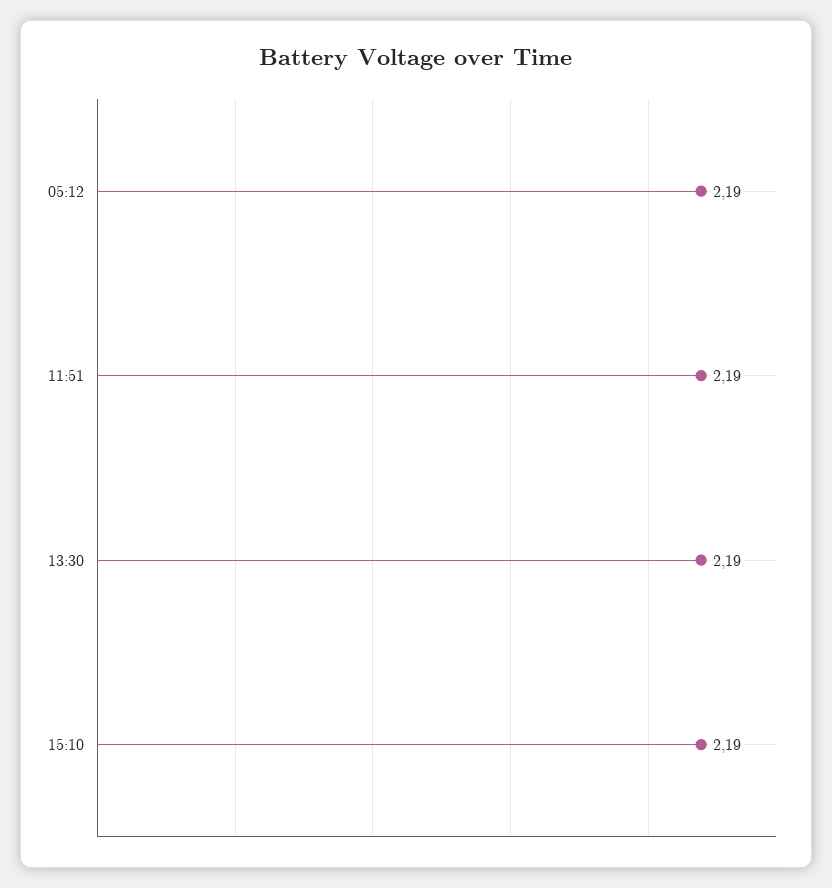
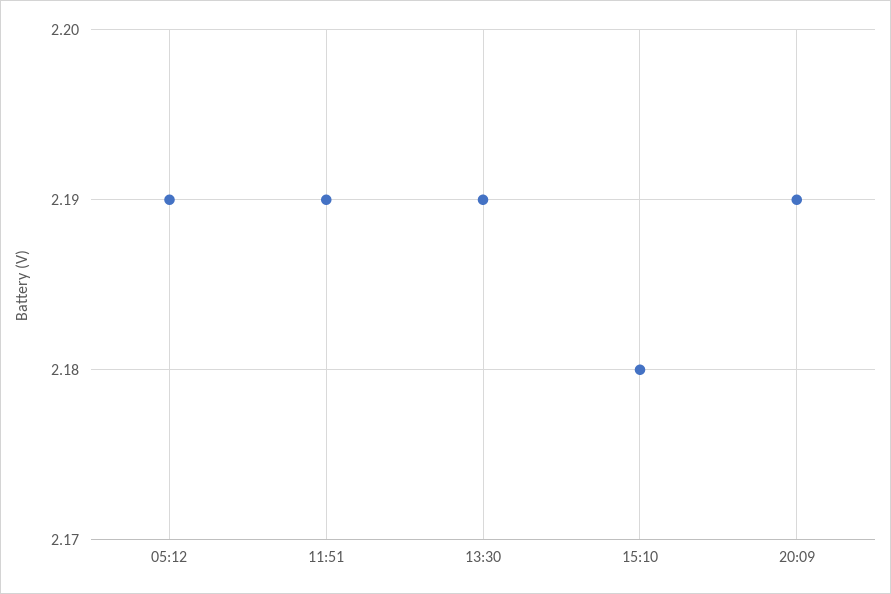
15:10: 2.19 -> 2.18
20:09: none -> 2.19

